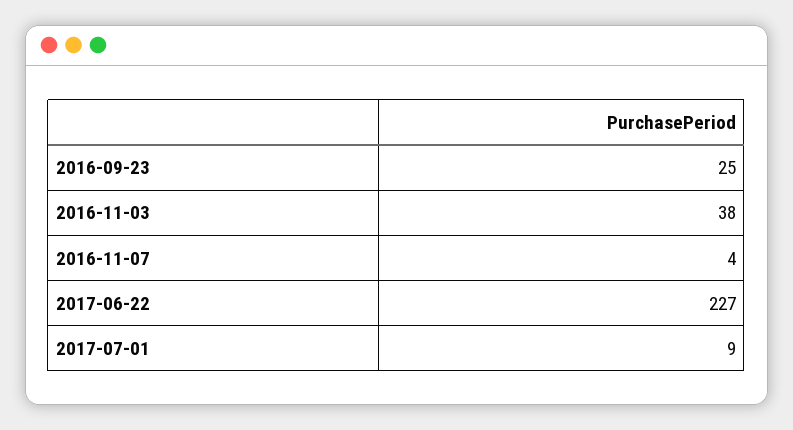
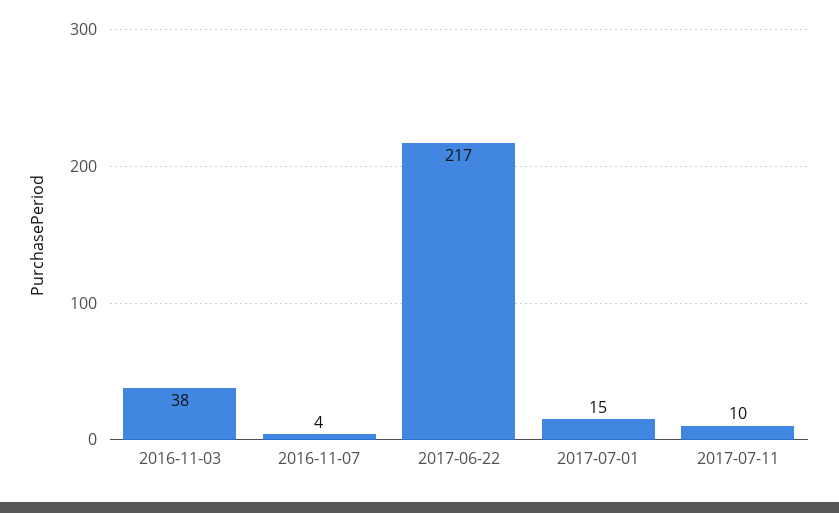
2016-09-23: 25 -> none
2017-06-22: 227 -> 217
2017-07-01: 9 -> 15
2017-07-11: none -> 10

